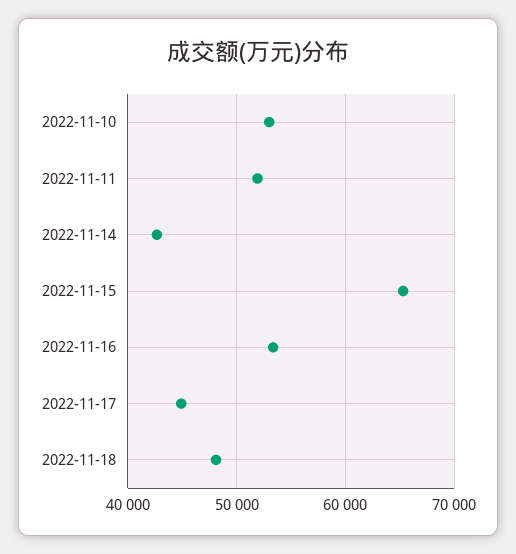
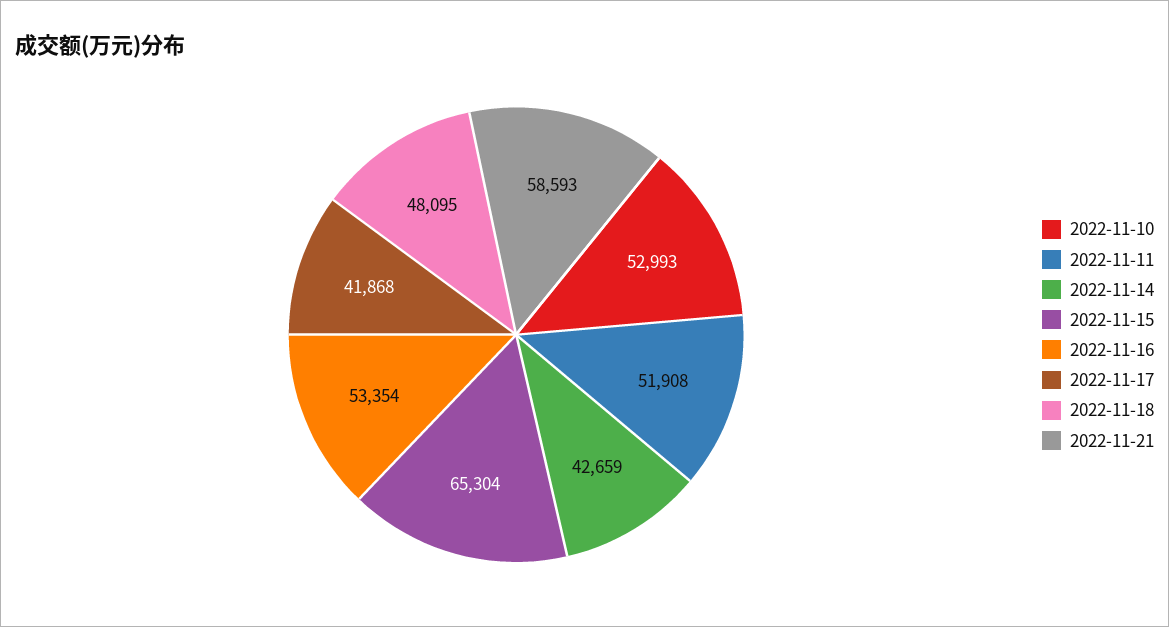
2022-11-17: 45000 -> 41868
2022-11-21: none -> 58593

